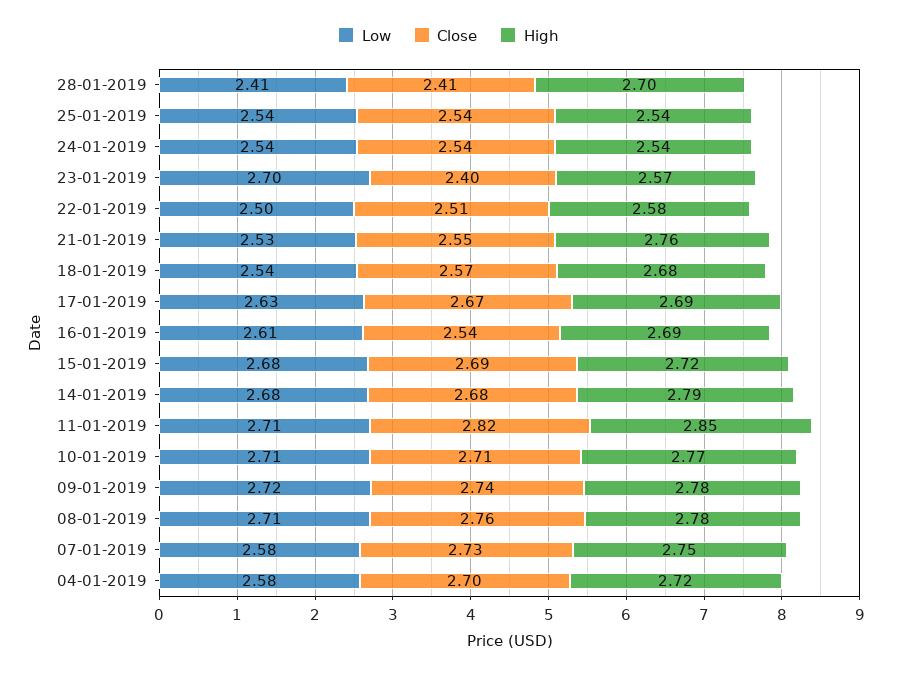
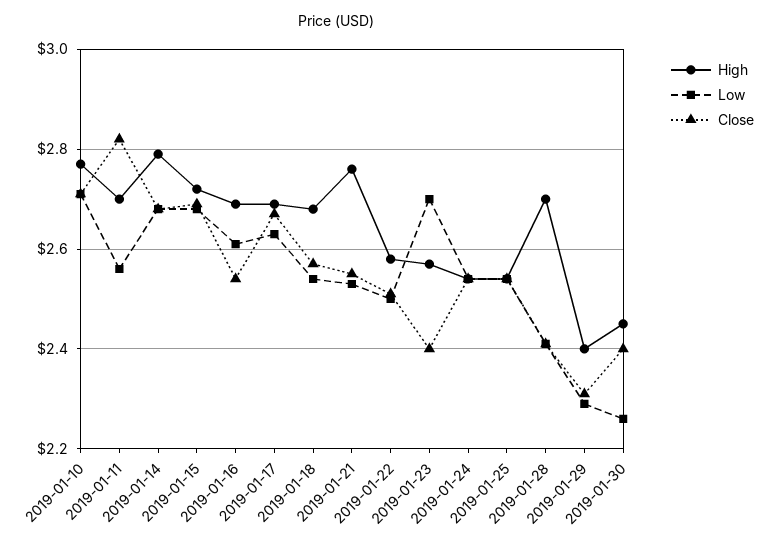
Low, 11-01-2019: 2.71 -> 2.55
High, 11-01-2019: 2.85 -> 2.7
Low, 09-01-2019: 2.72 -> none
Close, 09-01-2019: 2.74 -> none
High, 09-01-2019: 2.78 -> none
Low, 08-01-2019: 2.71 -> none
Close, 08-01-2019: 2.76 -> none
High, 08-01-2019: 2.78 -> none
Low, 07-01-2019: 2.58 -> none
Close, 07-01-2019: 2.73 -> none
High, 07-01-2019: 2.75 -> none
Low, 04-01-2019: 2.58 -> none
Close, 04-01-2019: 2.7 -> none
High, 04-01-2019: 2.72 -> none
High, 2019-01-29: none -> 2.4
Low, 2019-01-29: none -> 2.3
Close, 2019-01-29: none -> 2.3
High, 2019-01-30: none -> 2.45
Low, 2019-01-30: none -> 2.25
Close, 2019-01-30: none -> 2.4

